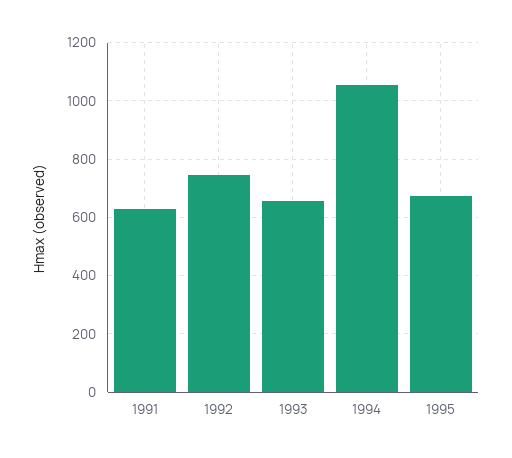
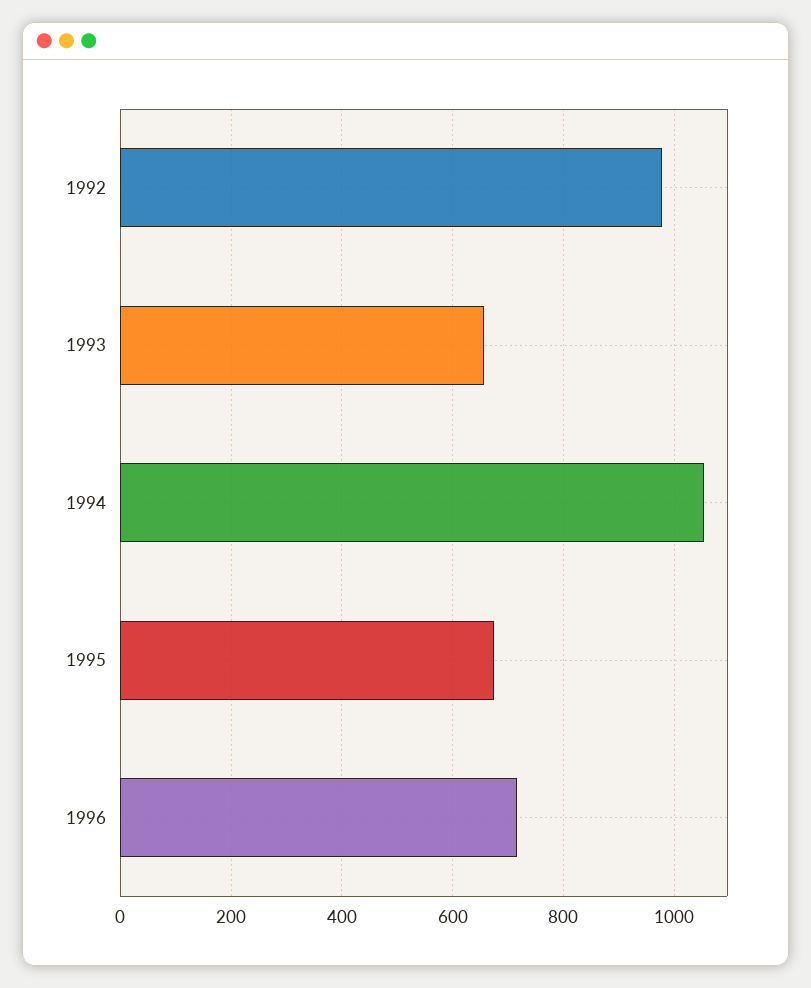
1991: 625 -> none
1992: 750 -> 980
1996: none -> 720

